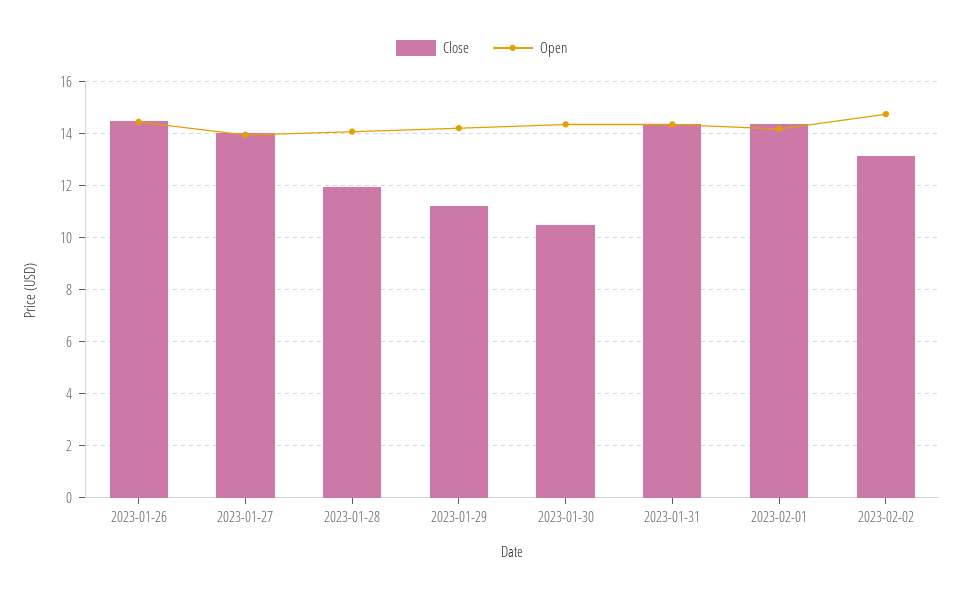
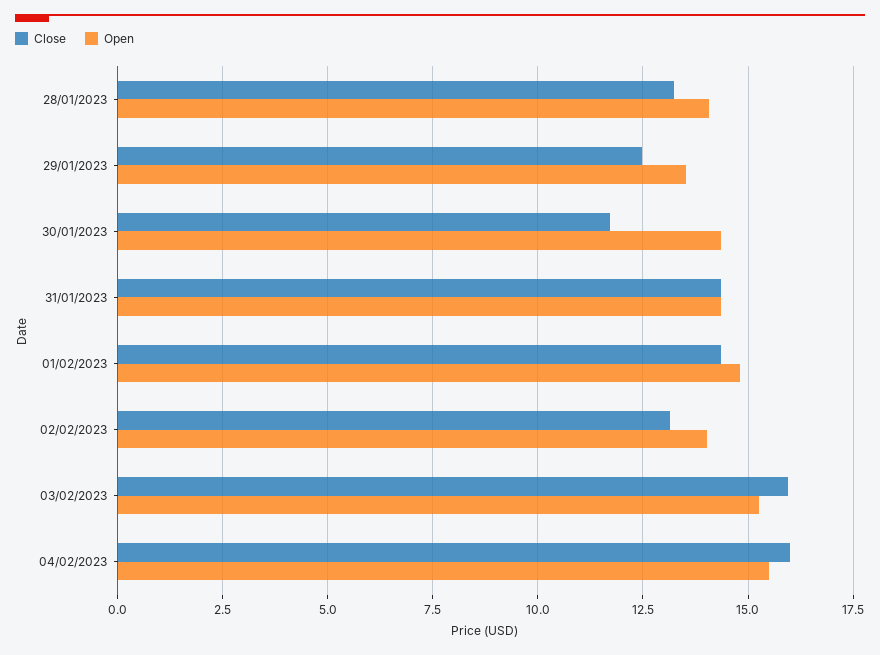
Close, 2023-01-26: 14.5 -> none
Open, 2023-01-26: 14.5 -> none
Close, 2023-01-27: 14 -> none
Open, 2023-01-27: 14 -> none
Close, 2023-01-28: 12 -> 13.25
Close, 2023-01-29: 11.25 -> 12.5
Open, 2023-01-29: 14.25 -> 13.5
Close, 2023-01-30: 10.5 -> 11.75
Open, 2023-02-01: 14.25 -> 14.75
Open, 2023-02-02: 14.75 -> 14
Close, 03/02/2023: none -> 16
Open, 03/02/2023: none -> 15.25
Close, 04/02/2023: none -> 16
Open, 04/02/2023: none -> 15.5

